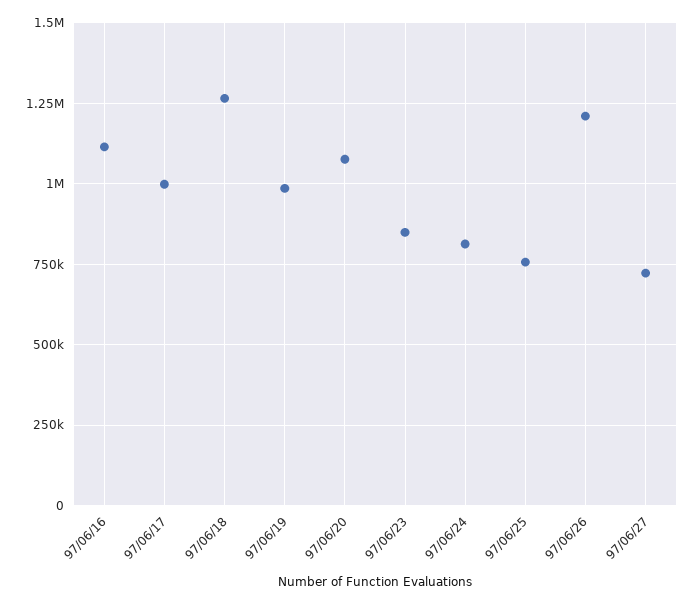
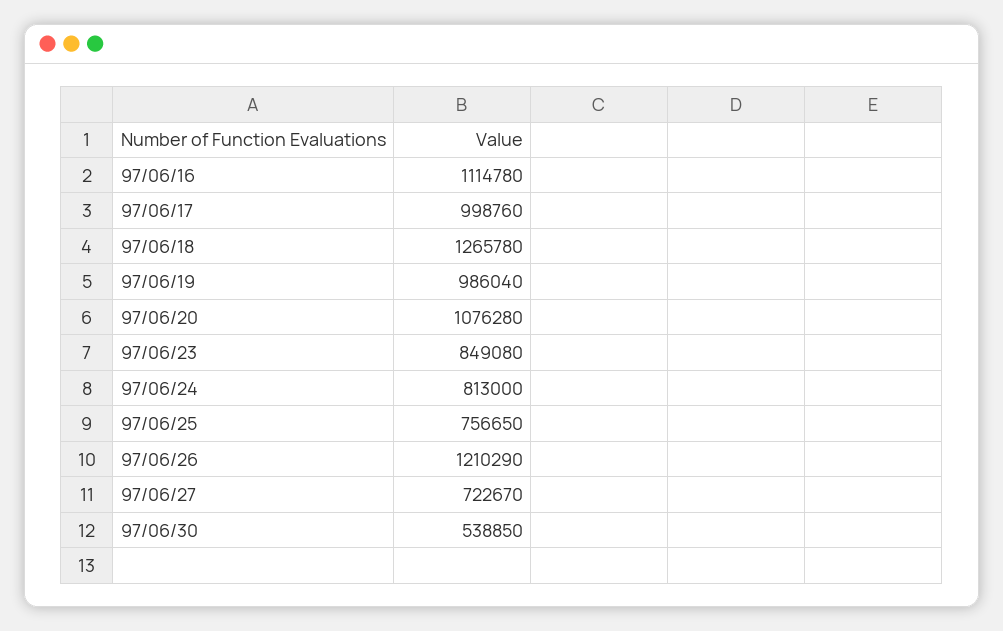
97/06/30: none -> 538850

